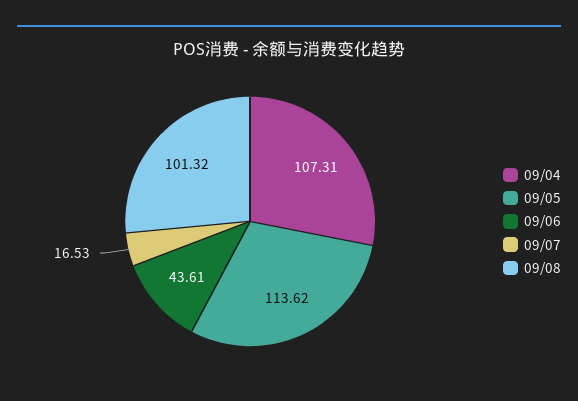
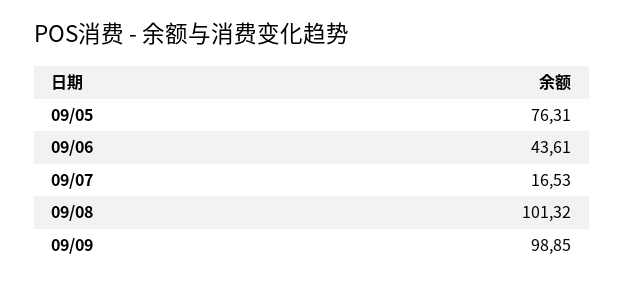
09/04: 107.31 -> none
09/05: 113.62 -> 76.31
09/09: none -> 98.85

